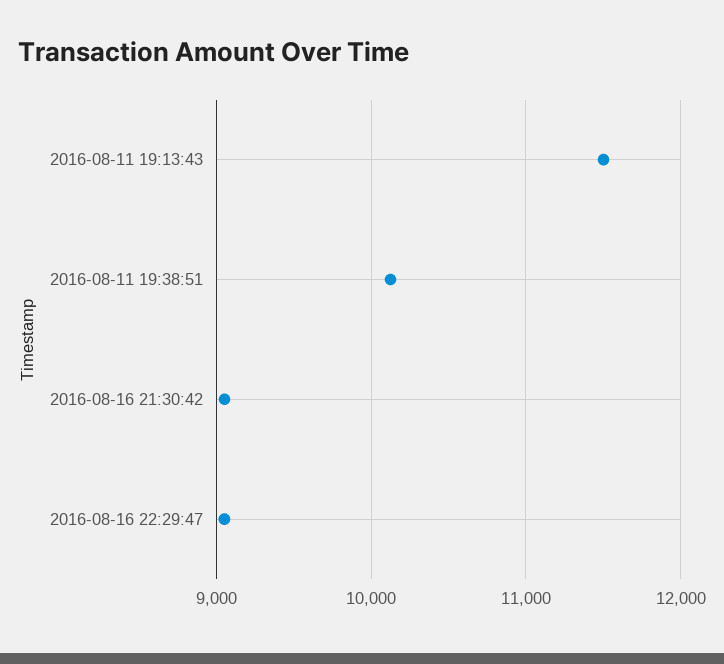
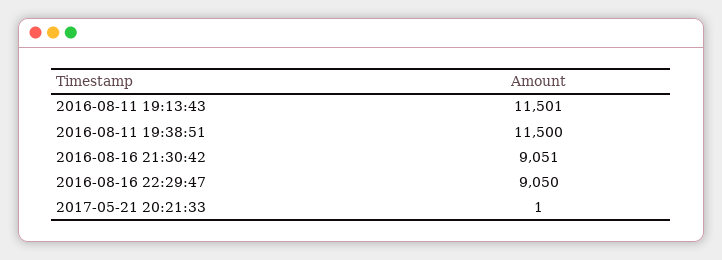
2016-08-11 19:38:51: 10100 -> 11500
2017-05-21 20:21:33: none -> 1

